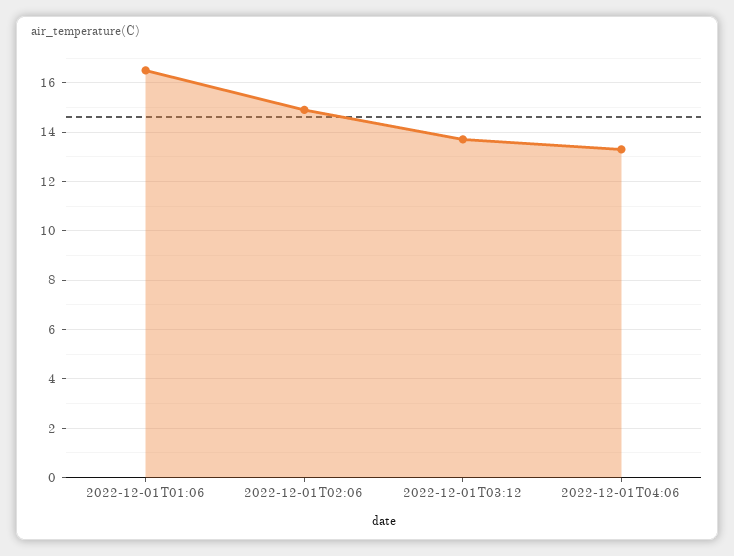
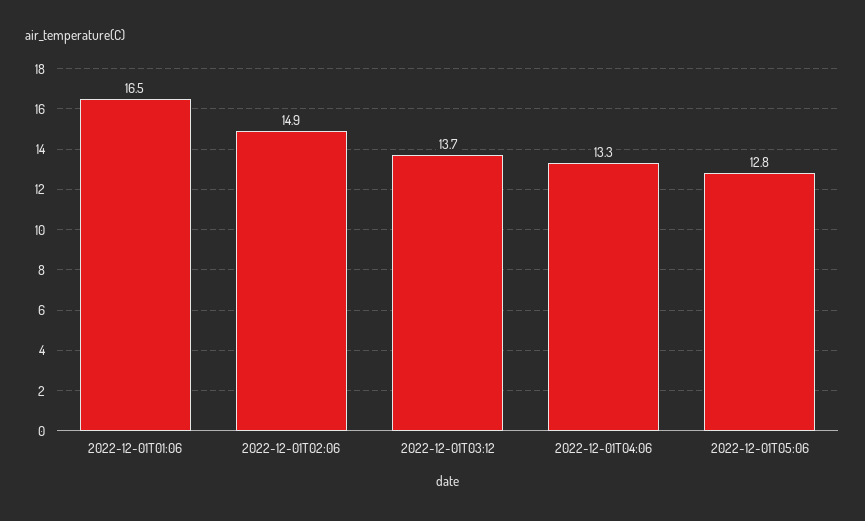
2022-12-01T05:06: none -> 12.8

